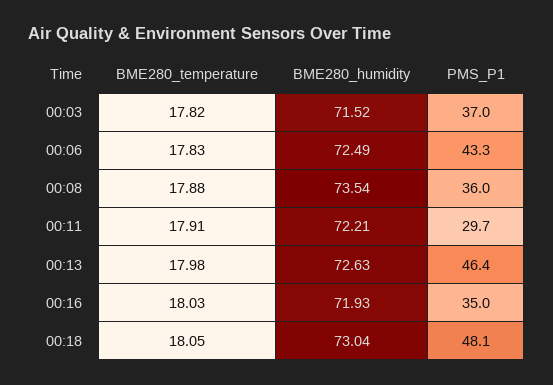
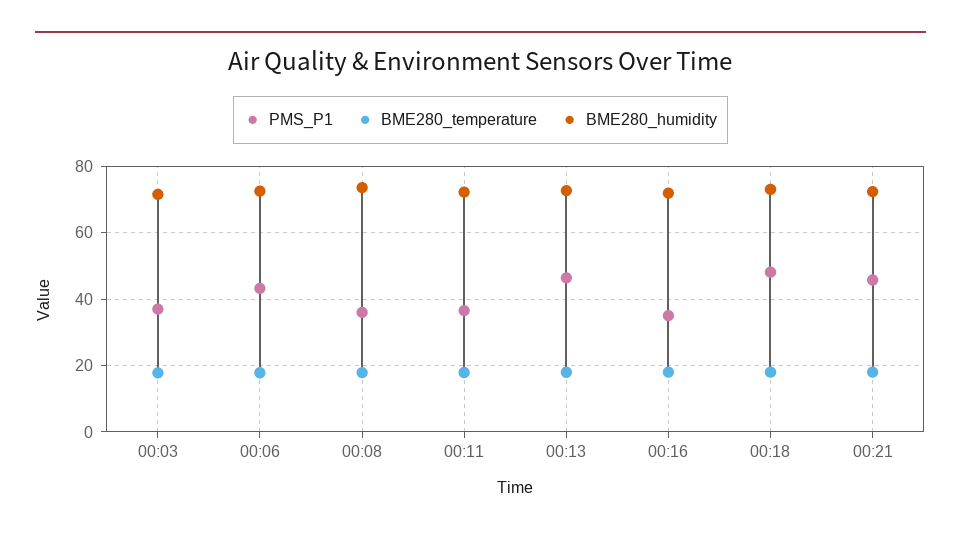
PMS_P1, 00:11: 29.7 -> 36
PMS_P1, 00:21: none -> 46
BME280_temperature, 00:21: none -> 18
BME280_humidity, 00:21: none -> 72

